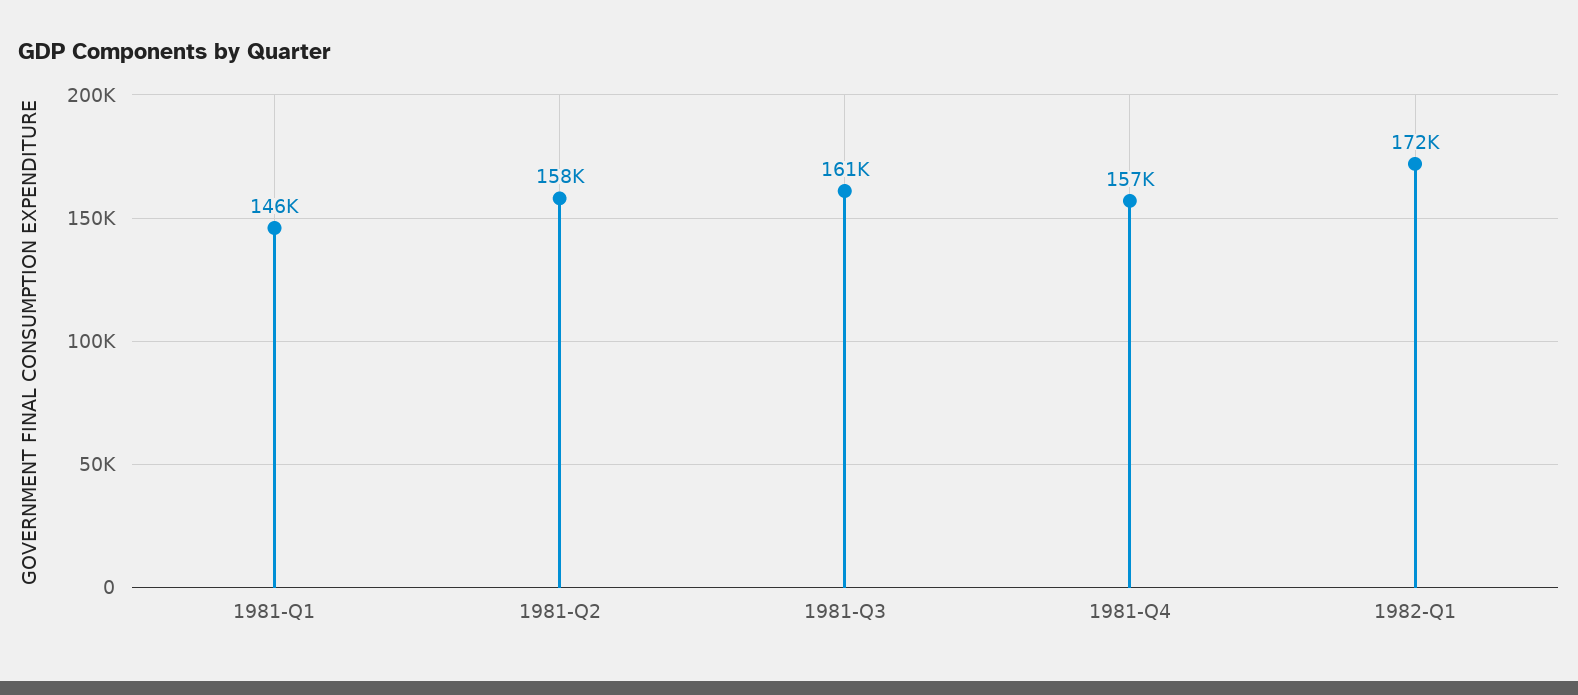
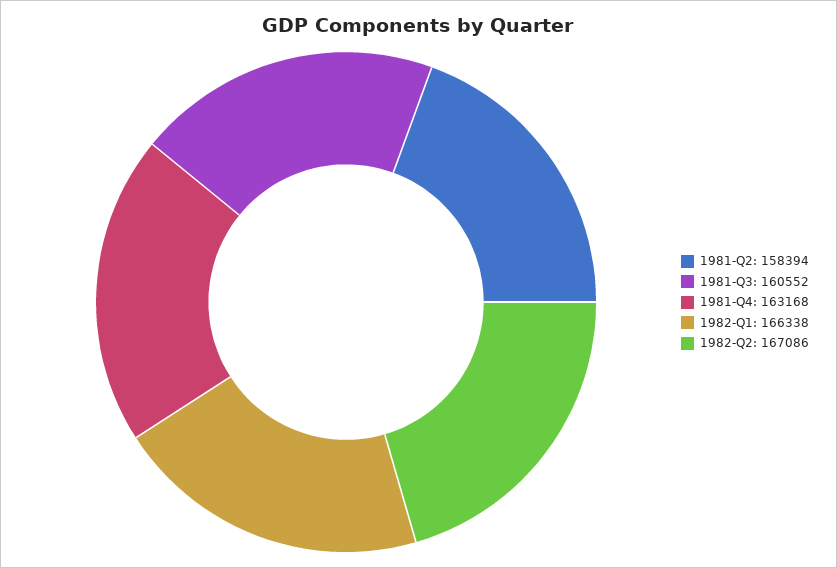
1981-Q1: 146000 -> none
1981-Q4: 157000 -> 163168
1982-Q1: 172000 -> 166338
1982-Q2: none -> 167086

